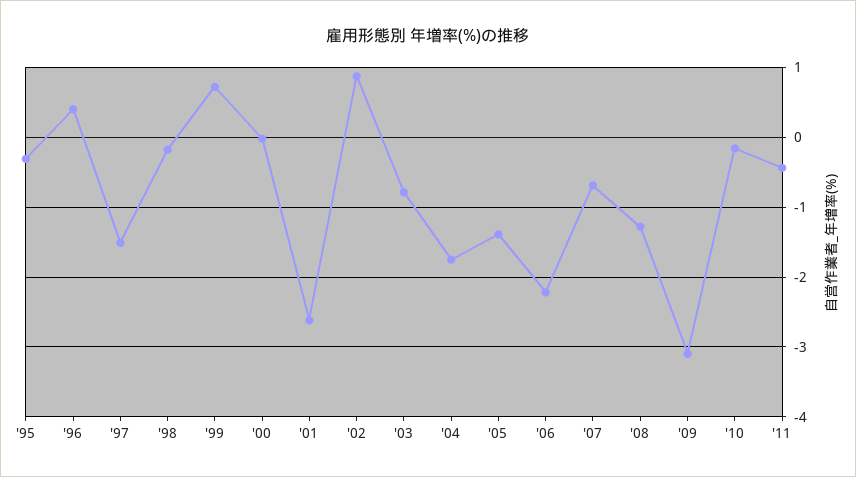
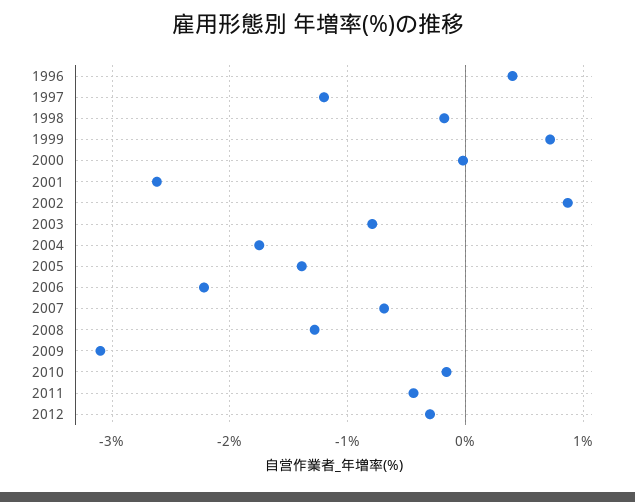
'95: -0.3 -> none
'97: -1.5 -> -1.2
2012: none -> -0.3

